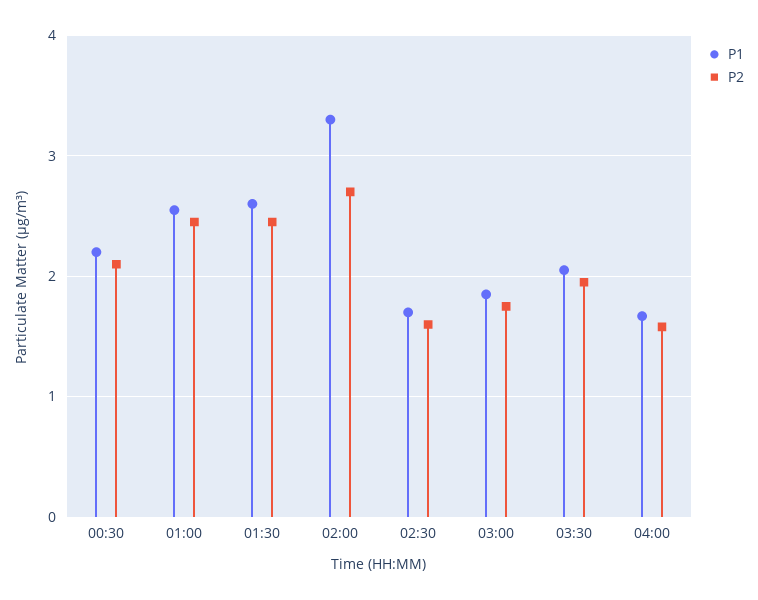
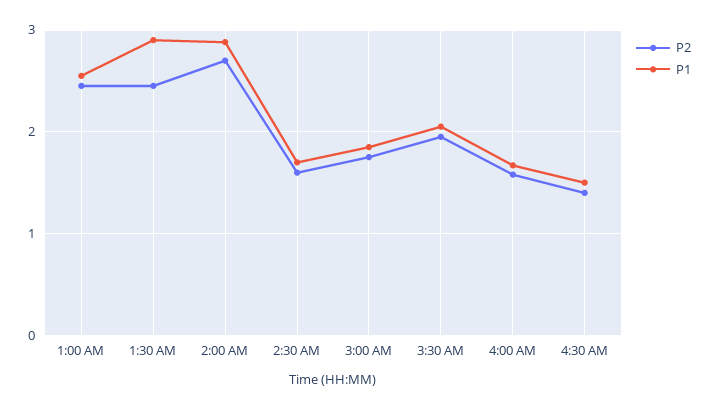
P1, 00:30: 2.2 -> none
P2, 00:30: 2.1 -> none
P1, 01:30: 2.6 -> 2.9
P1, 02:00: 3.3 -> 2.9
P2, 4:30 AM: none -> 1.4
P1, 4:30 AM: none -> 1.5

